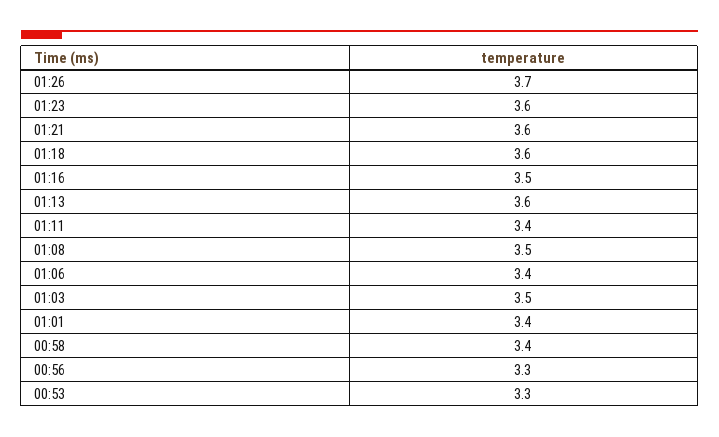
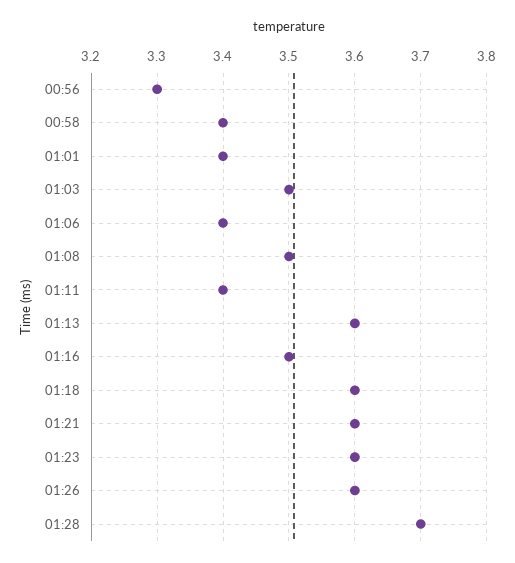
01:26: 3.7 -> 3.6
00:53: 3.3 -> none
01:28: none -> 3.7

